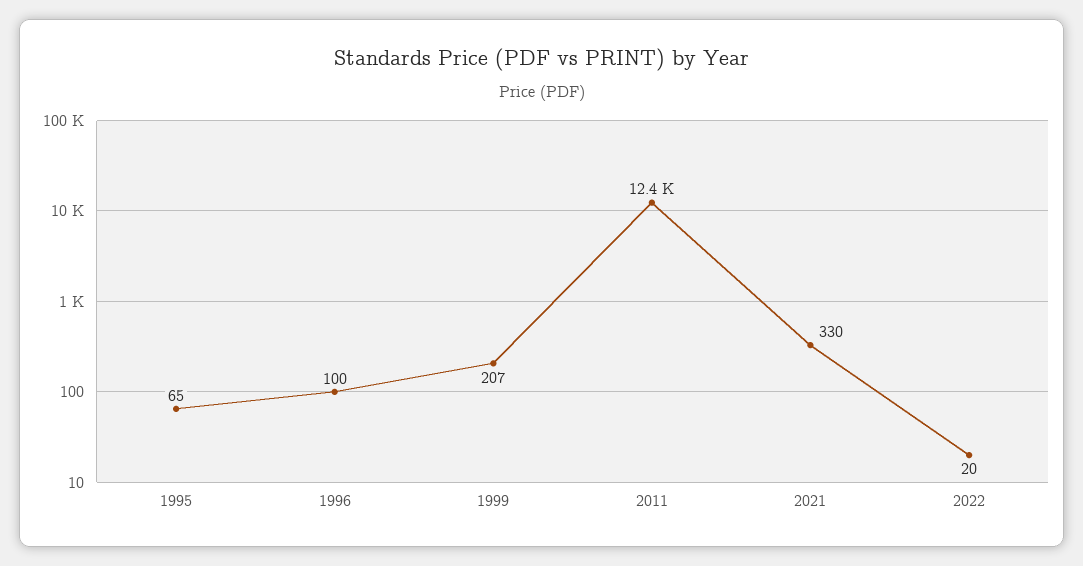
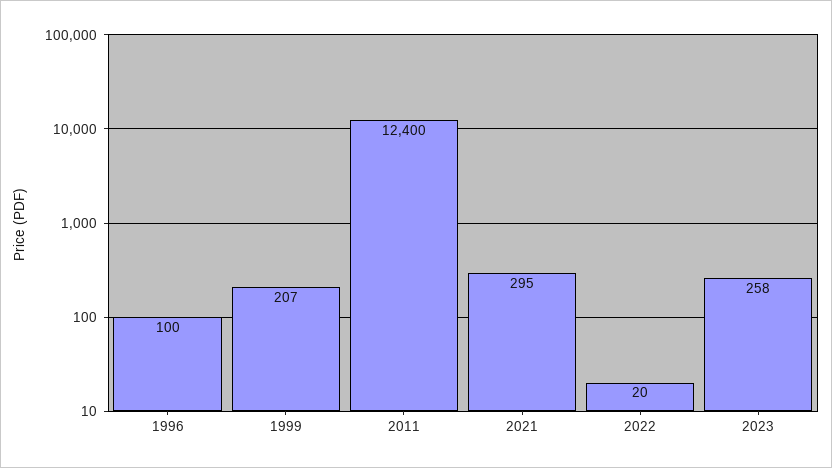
1995: 65 -> none
2021: 330 -> 295
2023: none -> 258

